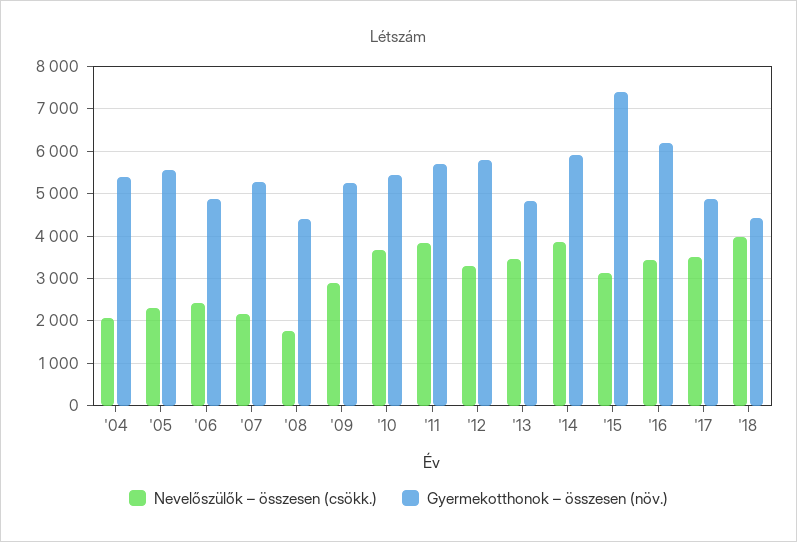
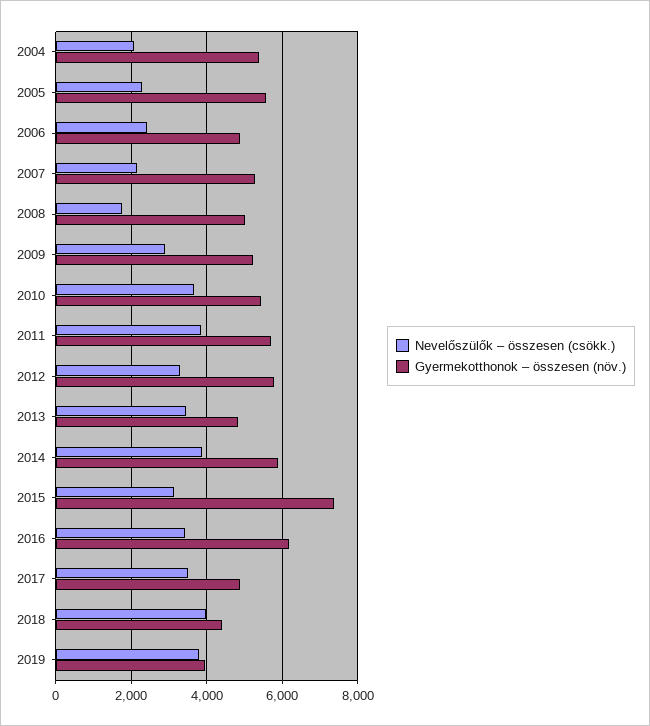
Gyermekotthonok – összesen (növ.), '08: 4400 -> 5000
Nevelőszülők – összesen (csökk.), 2019: none -> 3800
Gyermekotthonok – összesen (növ.), 2019: none -> 4000

